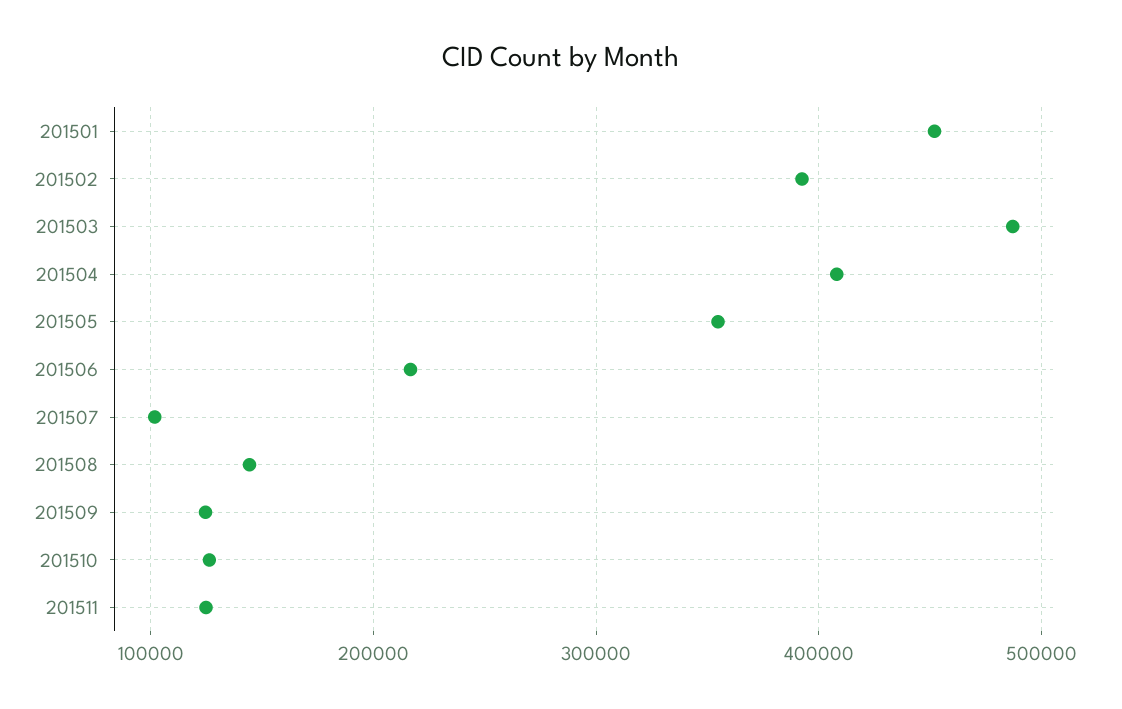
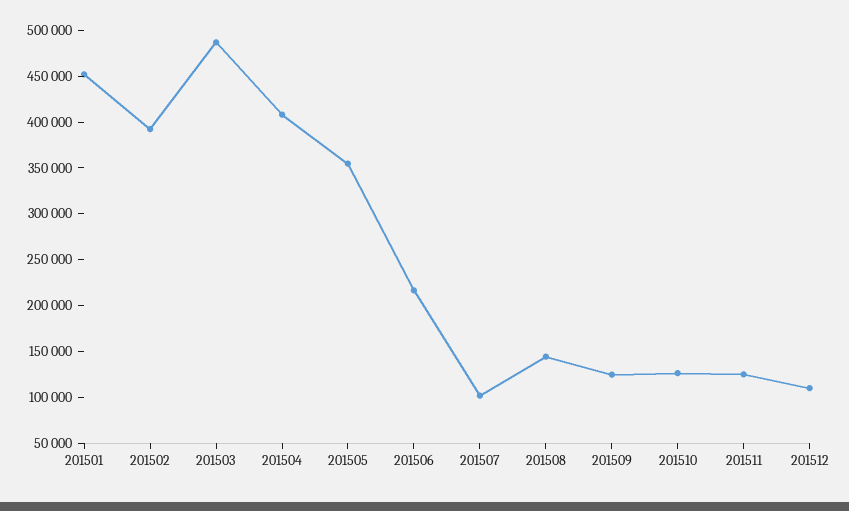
201512: none -> 110000

